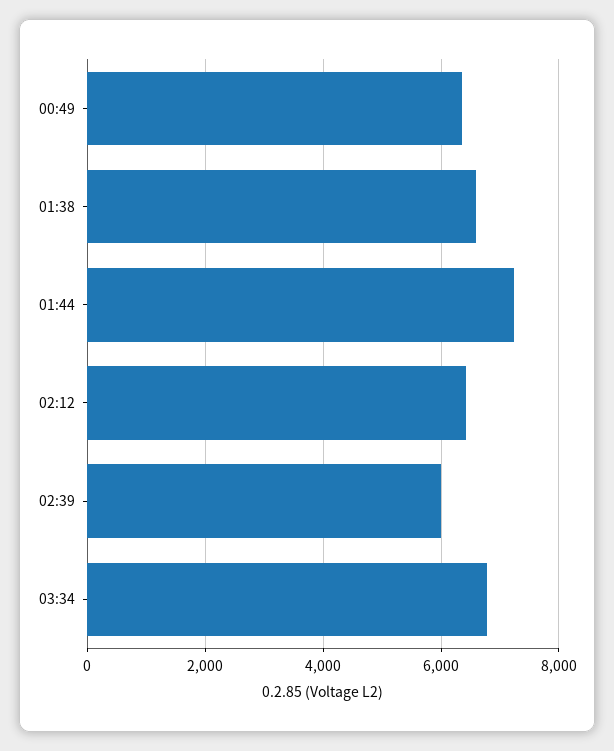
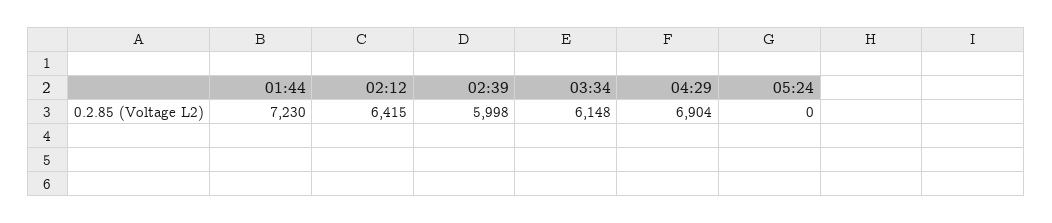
00:49: 6400 -> none
01:38: 6600 -> none
03:34: 6800 -> 6148
04:29: none -> 6904
05:24: none -> 0

